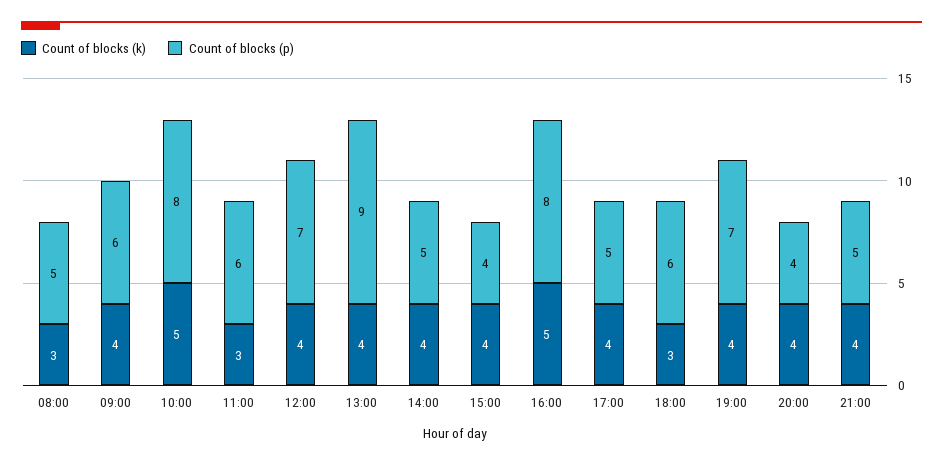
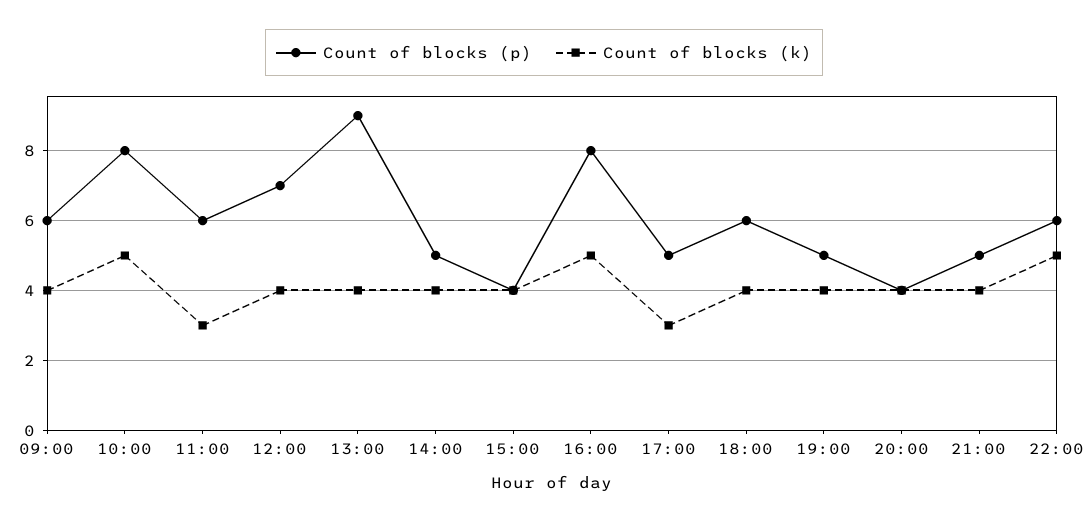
Count of blocks (k), 08:00: 3 -> none
Count of blocks (p), 08:00: 5 -> none
Count of blocks (k), 17:00: 4 -> 3
Count of blocks (k), 18:00: 3 -> 4
Count of blocks (p), 19:00: 7 -> 5
Count of blocks (p), 22:00: none -> 6
Count of blocks (k), 22:00: none -> 5

